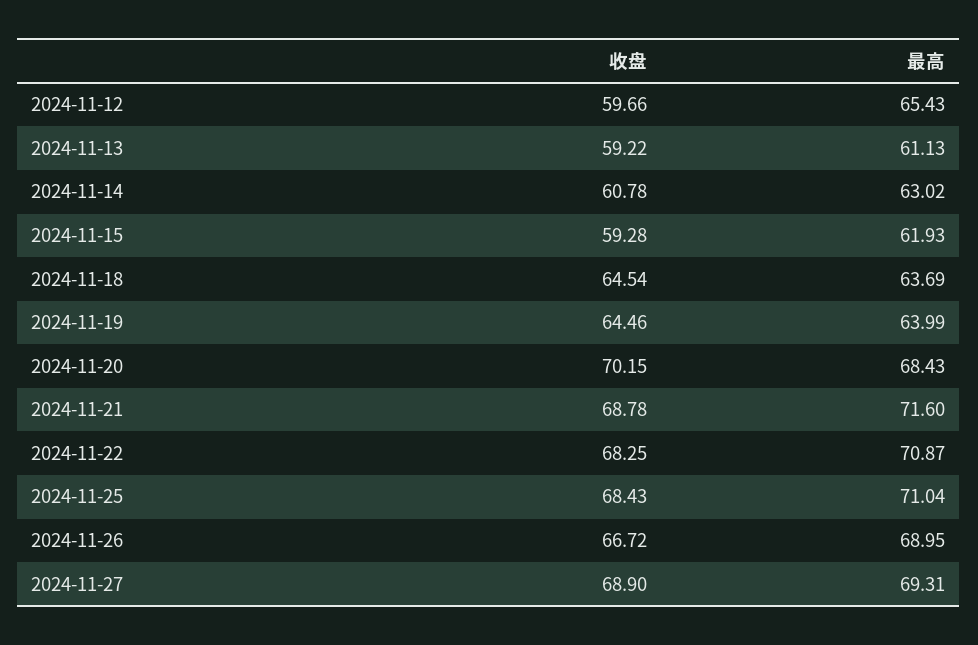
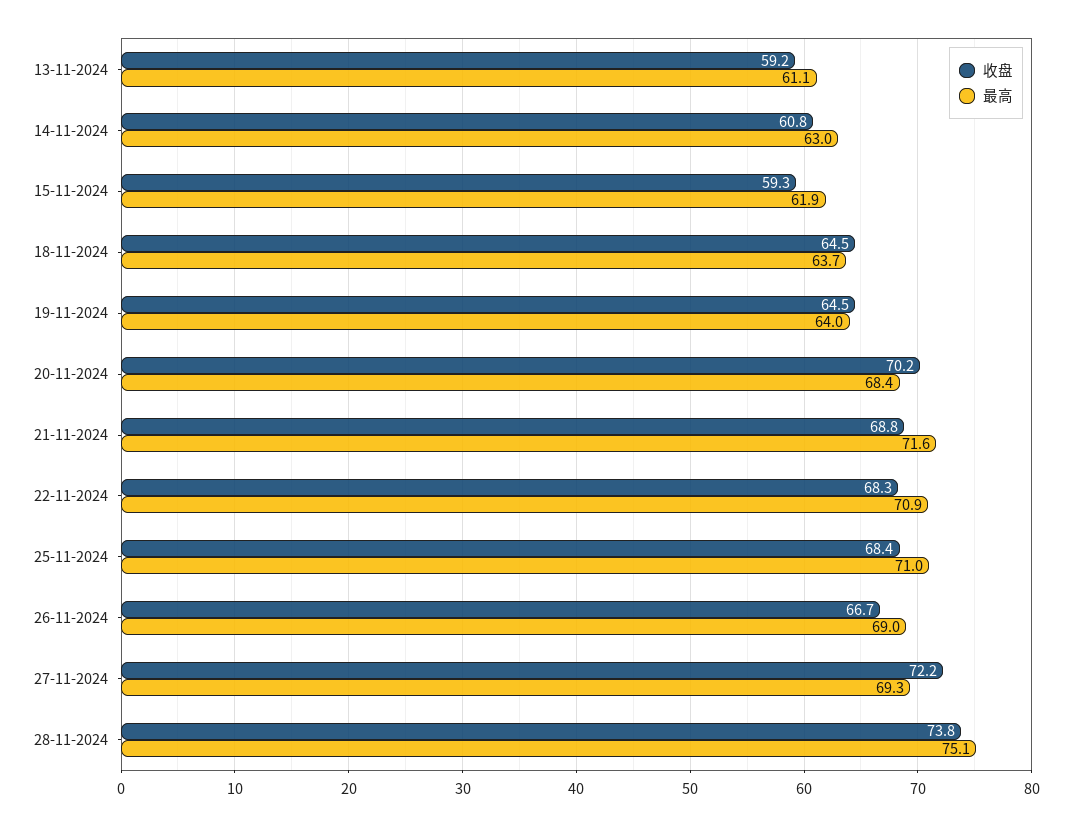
收盘, 2024-11-12: 59.66 -> none
最高, 2024-11-12: 65.43 -> none
收盘, 2024-11-27: 68.9 -> 72.2
收盘, 28-11-2024: none -> 73.8
最高, 28-11-2024: none -> 75.1

